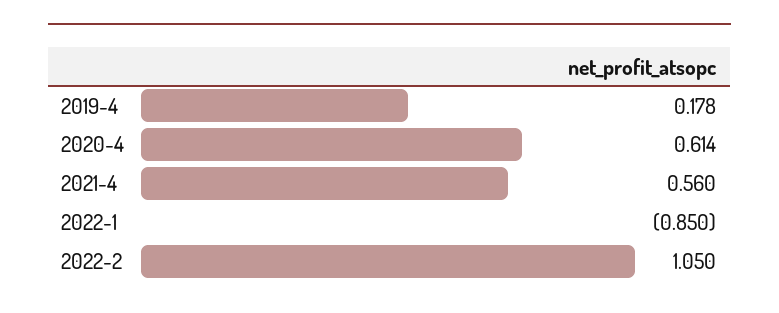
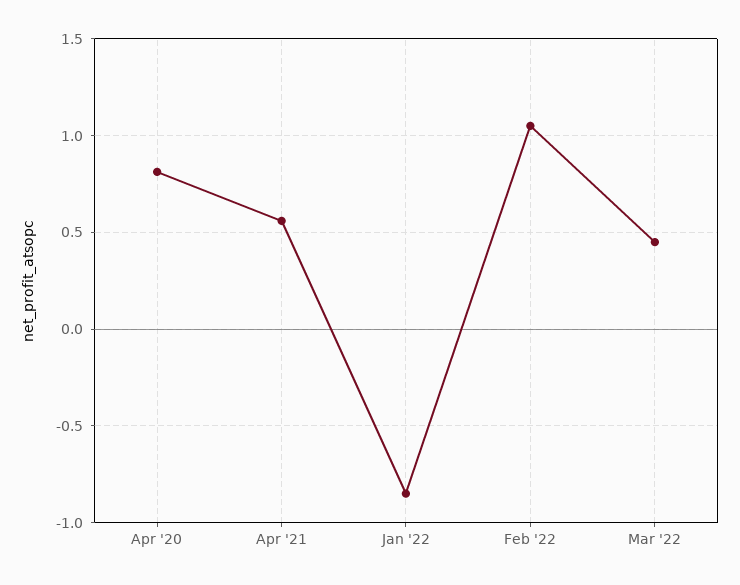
2019-4: 0.178 -> none
2020-4: 0.614 -> 0.8
Mar '22: none -> 0.45

